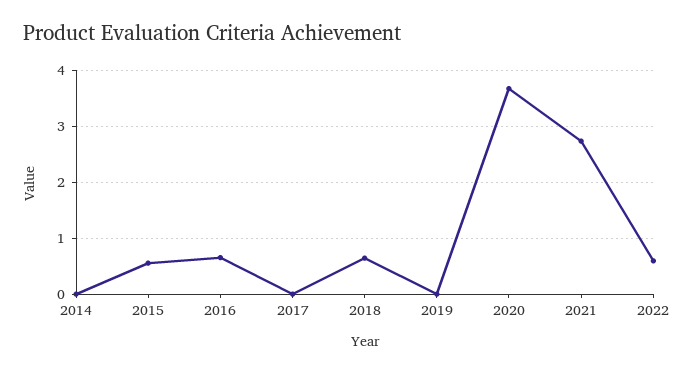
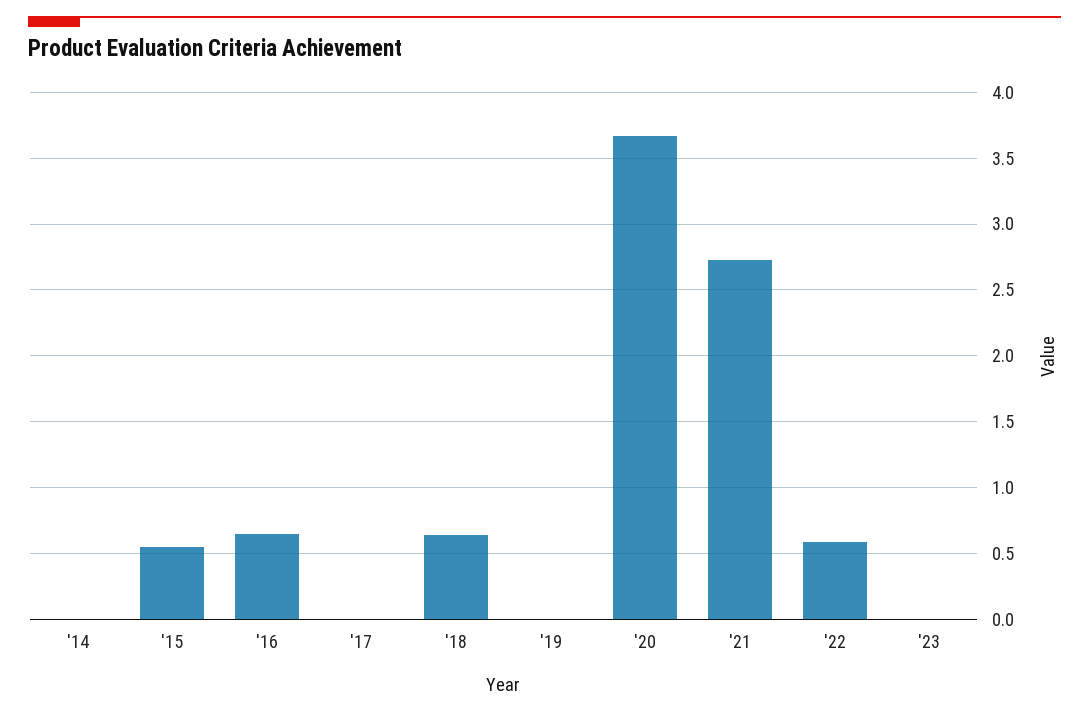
'23: none -> 0

